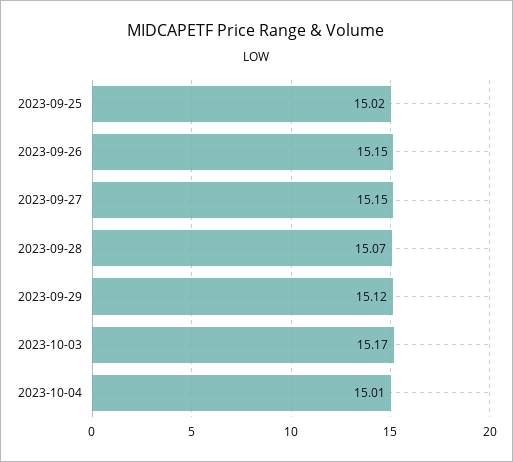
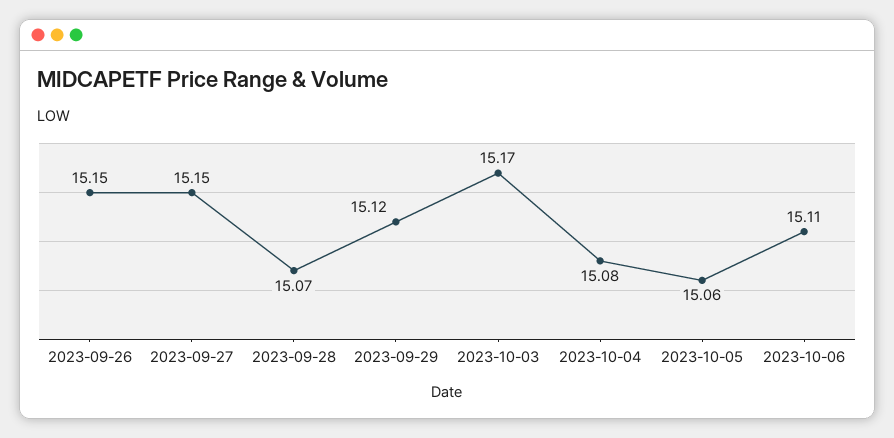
2023-09-25: 15.02 -> none
2023-10-04: 15.01 -> 15.08
2023-10-05: none -> 15.06
2023-10-06: none -> 15.11

